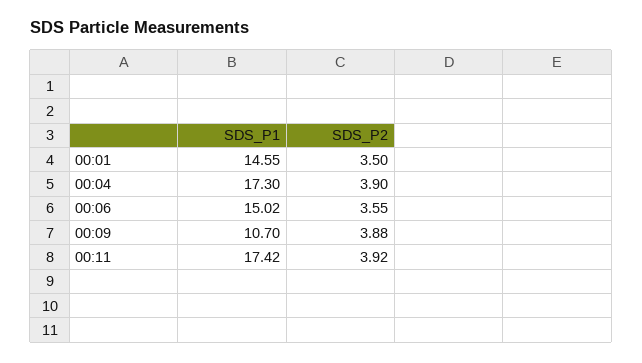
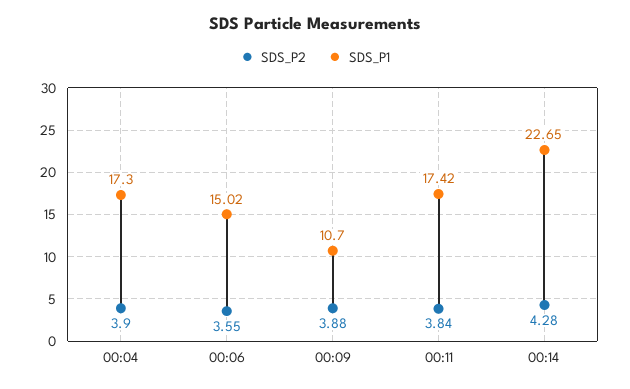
SDS_P1, 00:01: 14.55 -> none
SDS_P2, 00:01: 3.5 -> none
SDS_P2, 00:11: 3.92 -> 3.84
SDS_P2, 00:14: none -> 4.28
SDS_P1, 00:14: none -> 22.65

